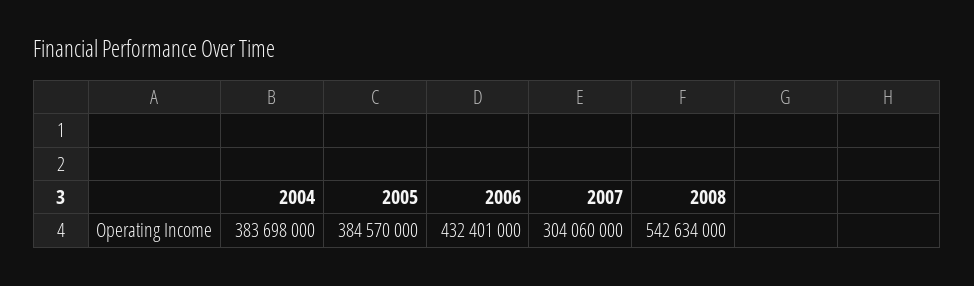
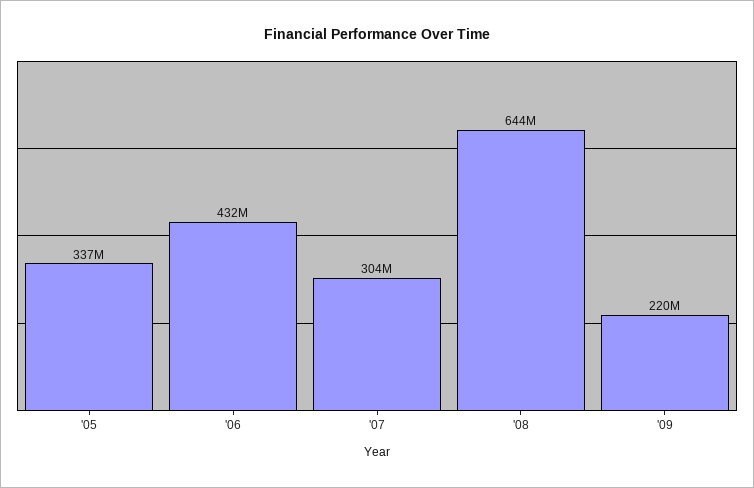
2004: 383698000 -> none
2005: 384570000 -> 337000000
2008: 542634000 -> 644000000
'09: none -> 220000000

